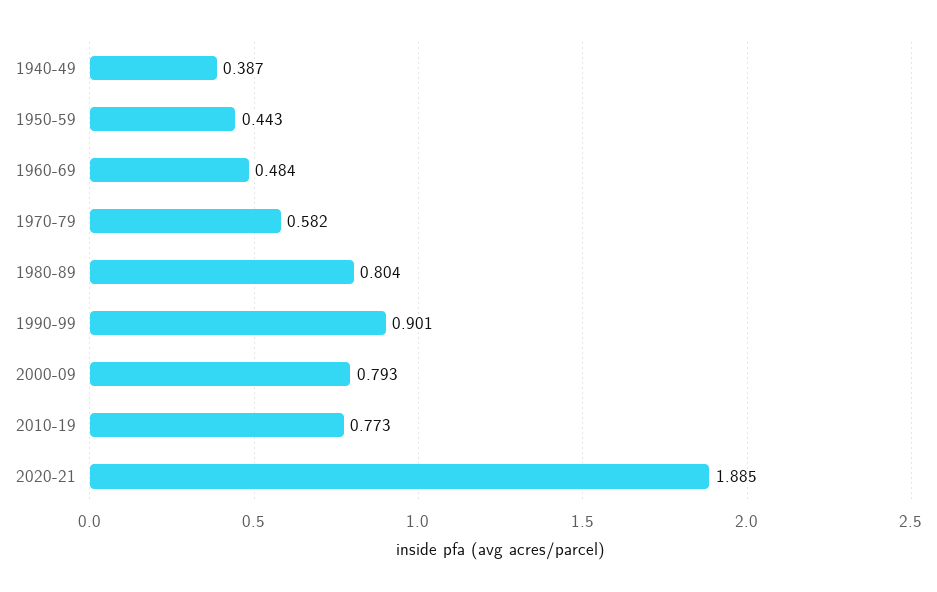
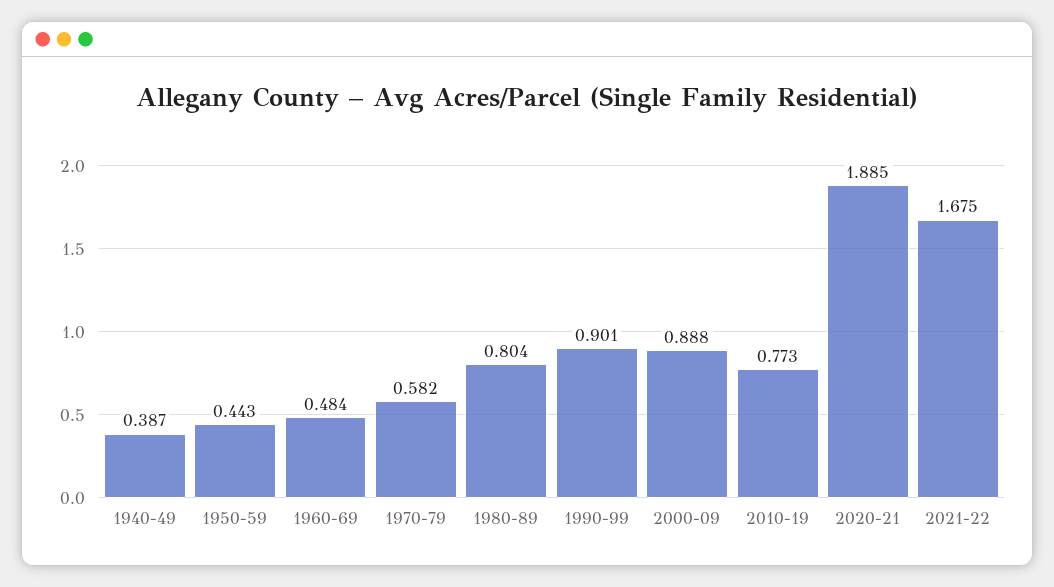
2000-09: 0.793 -> 0.888
2021-22: none -> 1.675

